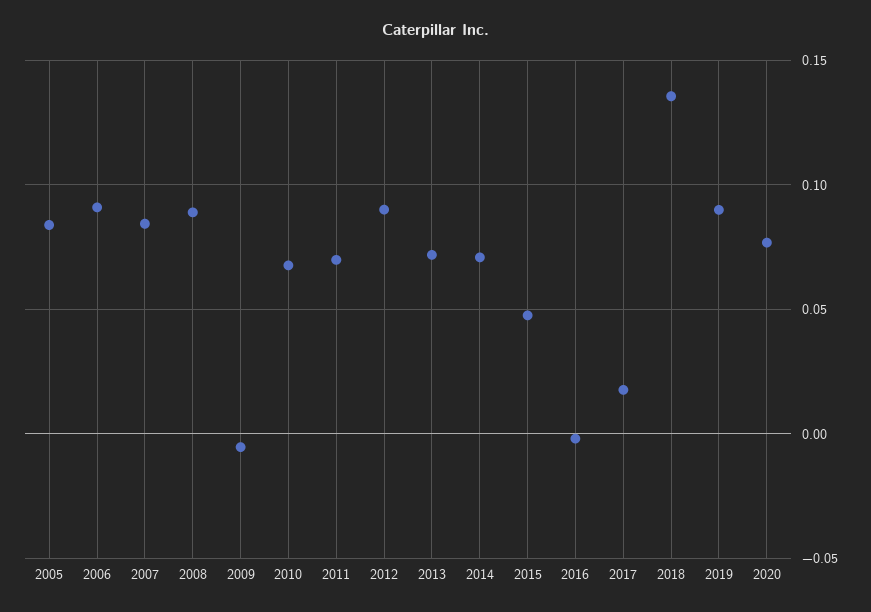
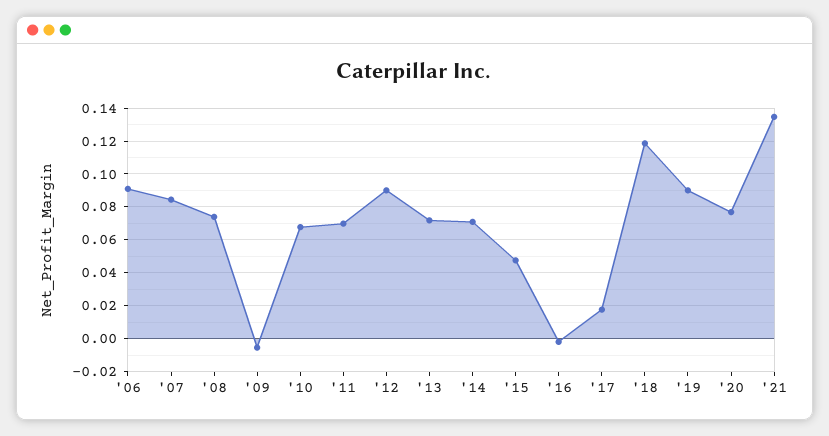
2005: 0.085 -> none
2008: 0.09 -> 0.075
2018: 0.135 -> 0.12
'21: none -> 0.135

